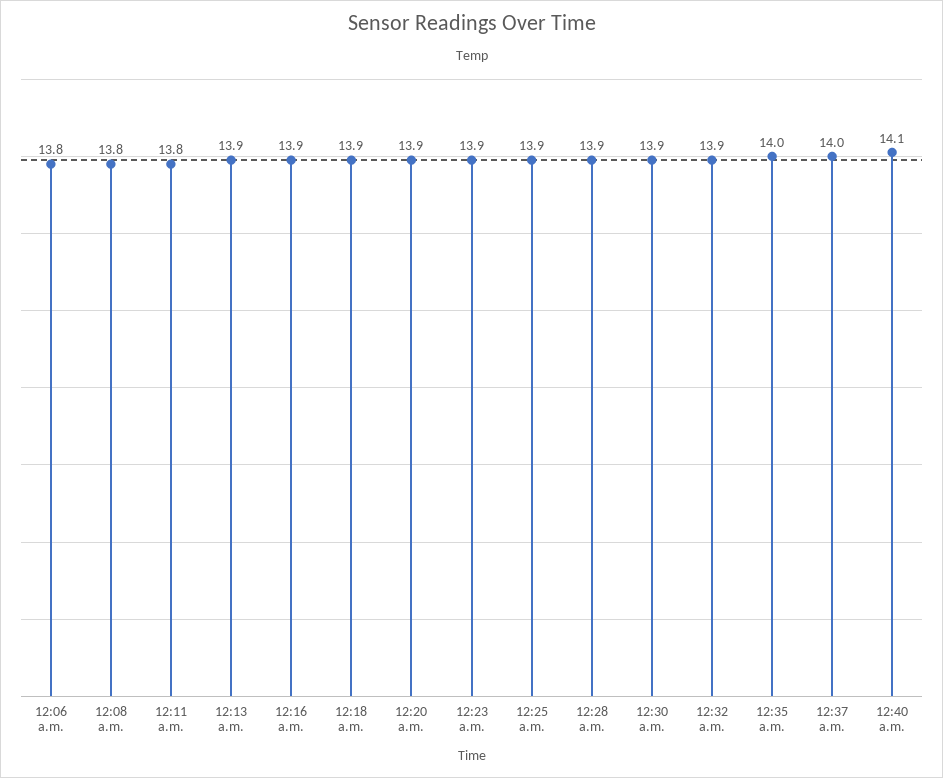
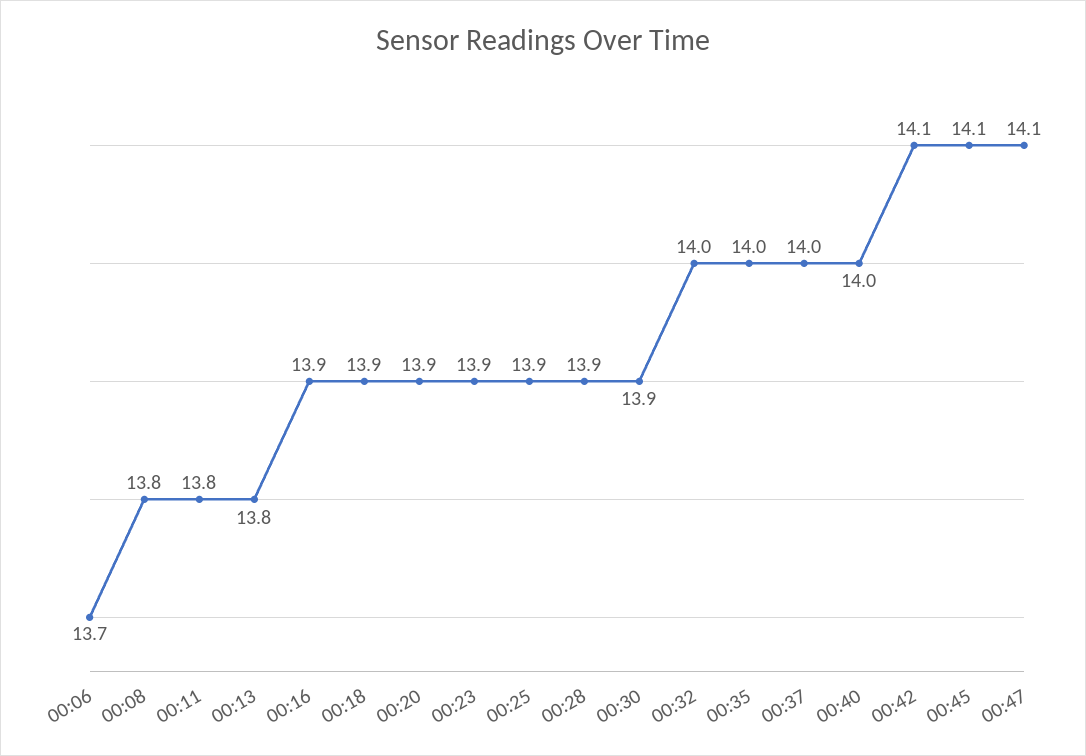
12:06 a.m.: 13.8 -> 13.7
12:13 a.m.: 13.9 -> 13.8
12:32 a.m.: 13.9 -> 14
12:40 a.m.: 14.1 -> 14
00:42: none -> 14.1
00:45: none -> 14.1
00:47: none -> 14.1

